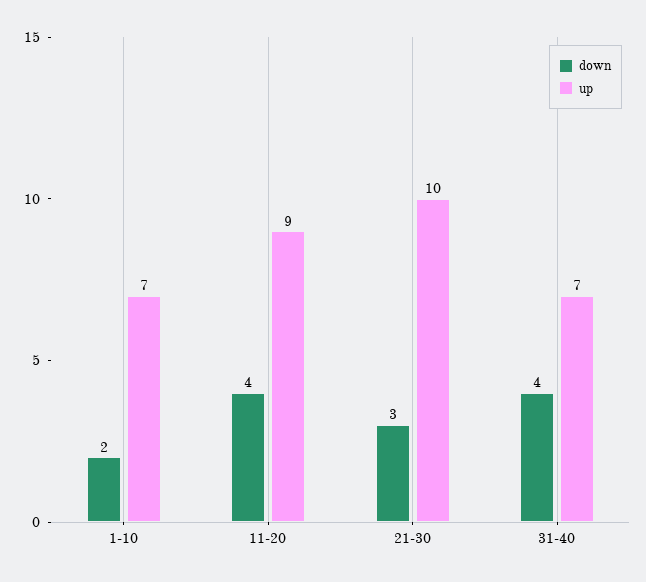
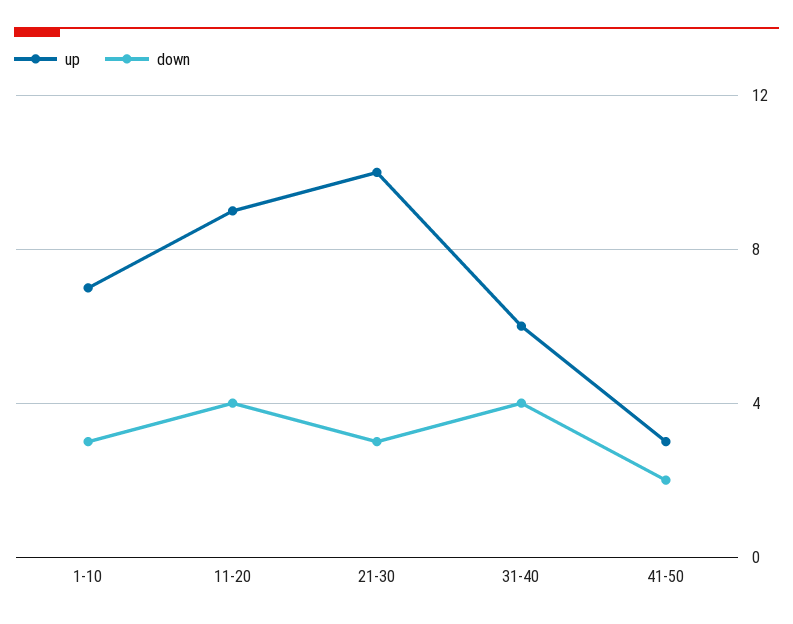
down, 1-10: 2 -> 3
up, 31-40: 7 -> 6
up, 41-50: none -> 3
down, 41-50: none -> 2

